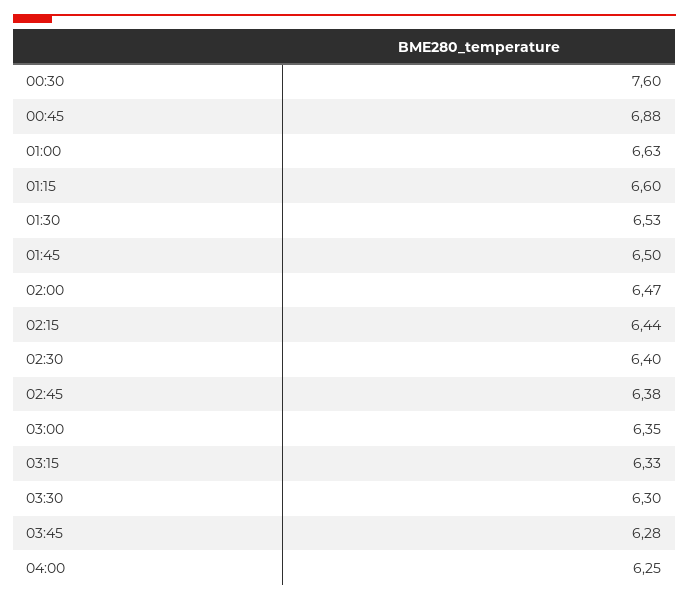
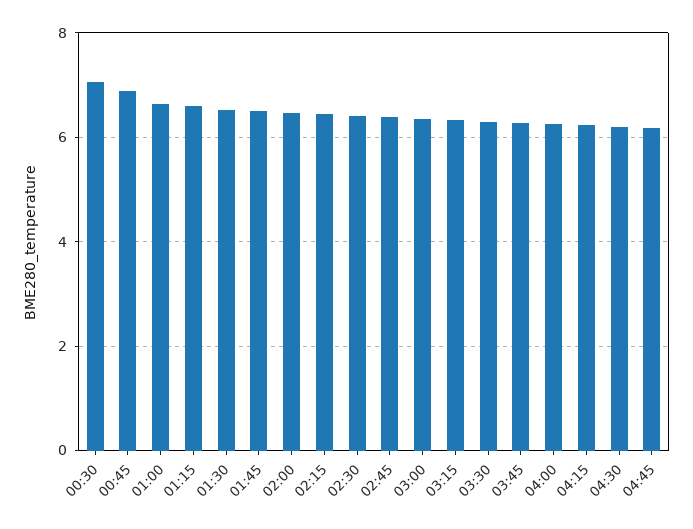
00:30: 7.6 -> 7
04:15: none -> 6.2
04:30: none -> 6.2
04:45: none -> 6.2

